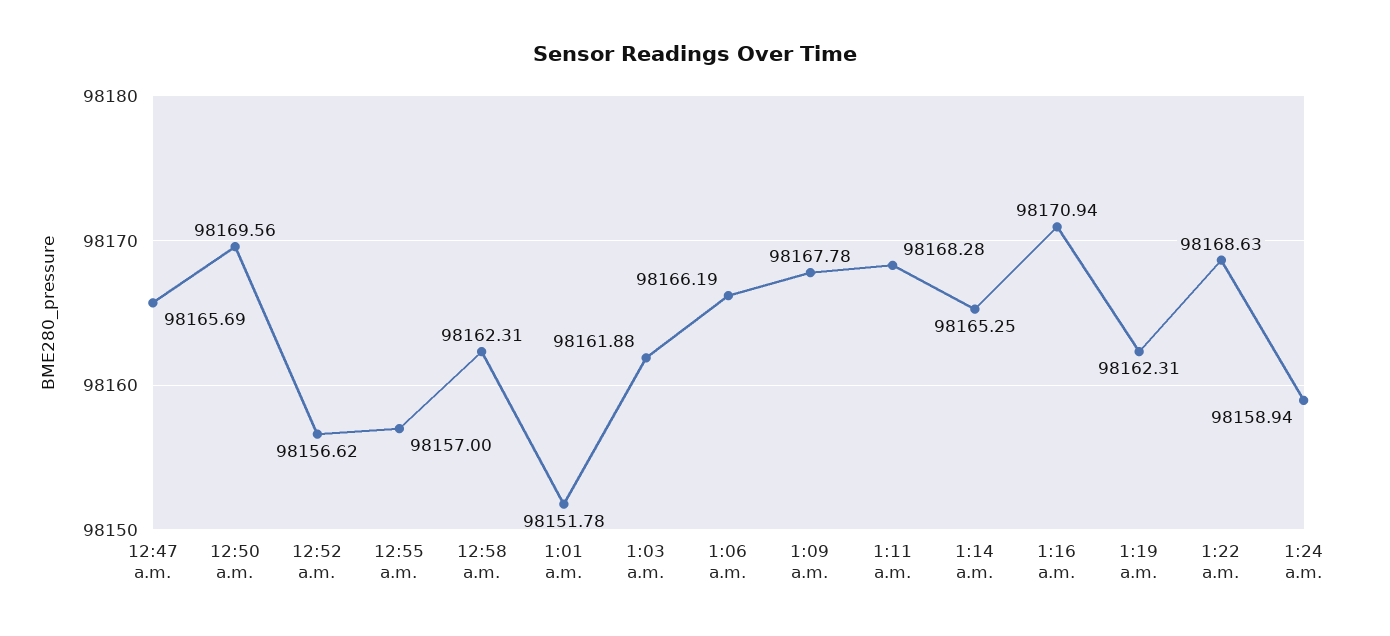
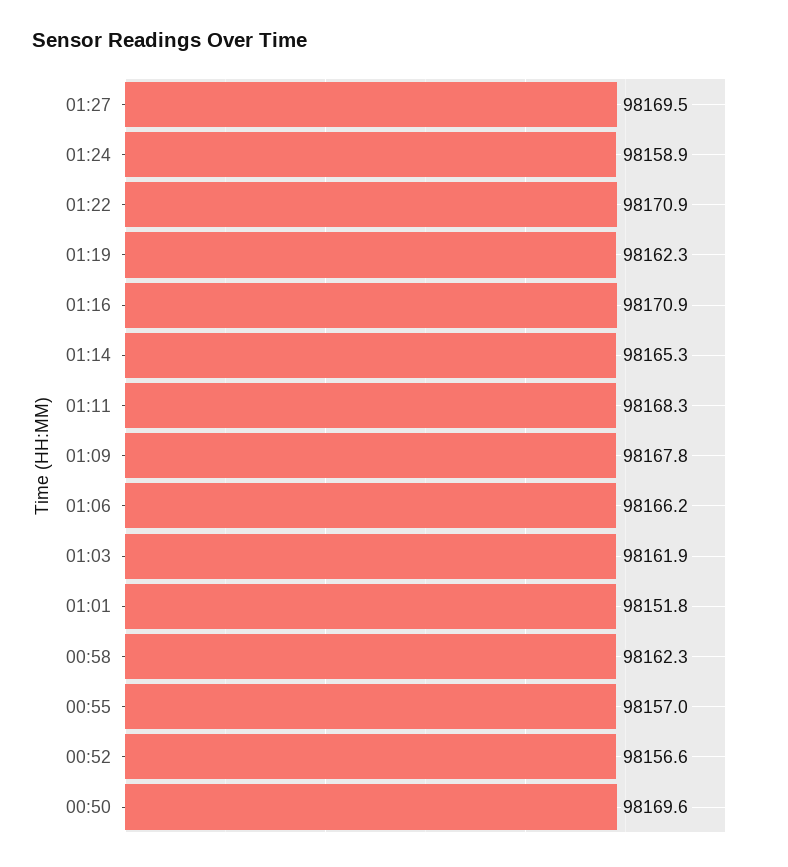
12:47 a.m.: 98165.69 -> none
1:22 a.m.: 98168.63 -> 98170.9
01:27: none -> 98169.5

